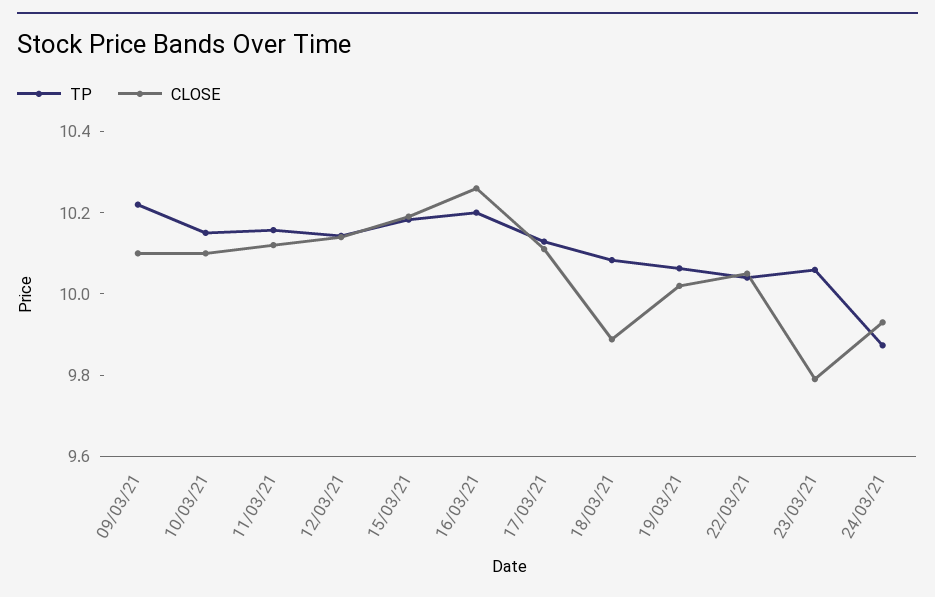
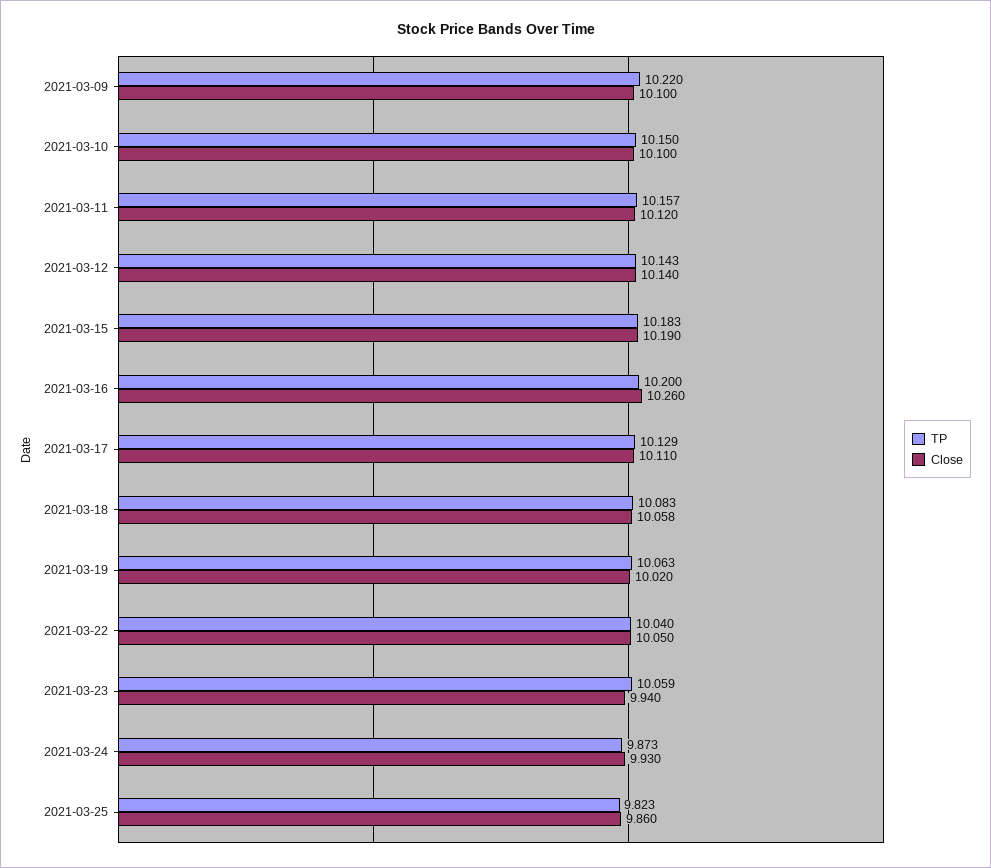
CLOSE, 18/03/21: 9.9 -> 10.058
CLOSE, 23/03/21: 9.8 -> 9.94
TP, 2021-03-25: none -> 9.823
CLOSE, 2021-03-25: none -> 9.86

